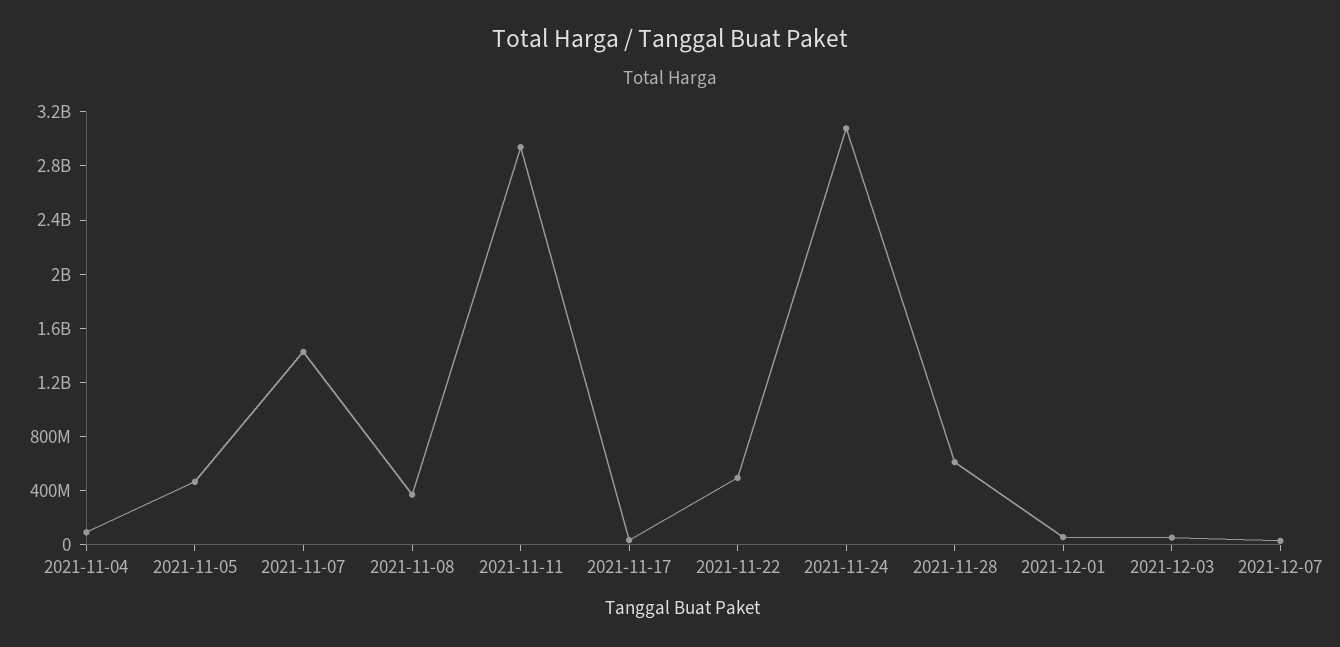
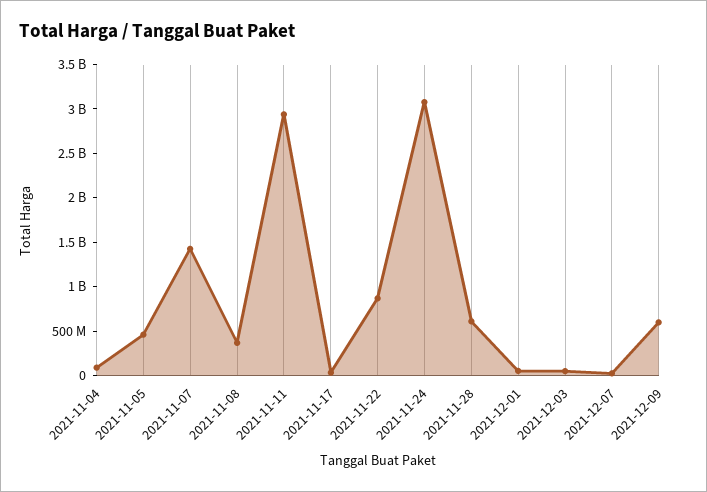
2021-11-22: 500000000 -> 900000000
2021-12-09: none -> 600000000

